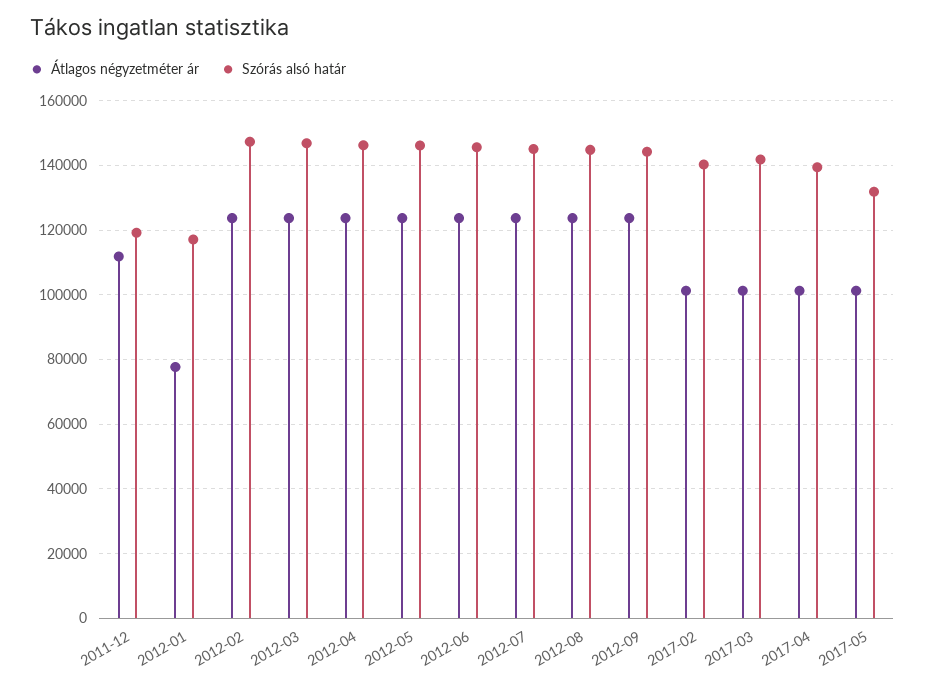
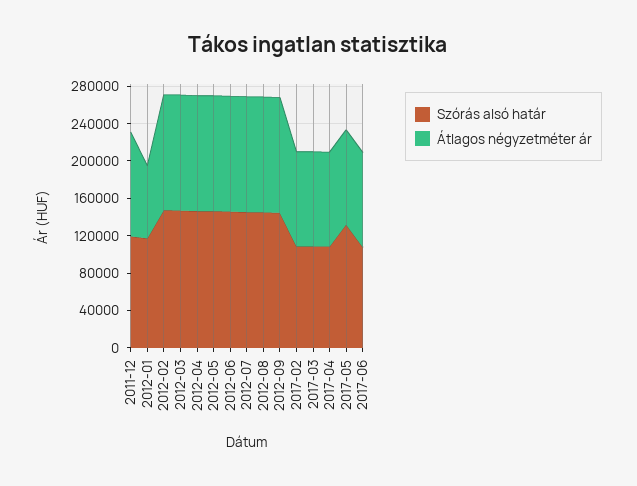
Szórás alsó határ, 2017-02: 140000 -> 110000
Szórás alsó határ, 2017-03: 142000 -> 110000
Szórás alsó határ, 2017-04: 140000 -> 110000
Szórás alsó határ, 2017-06: none -> 110000
Átlagos négyzetméter ár, 2017-06: none -> 100000

